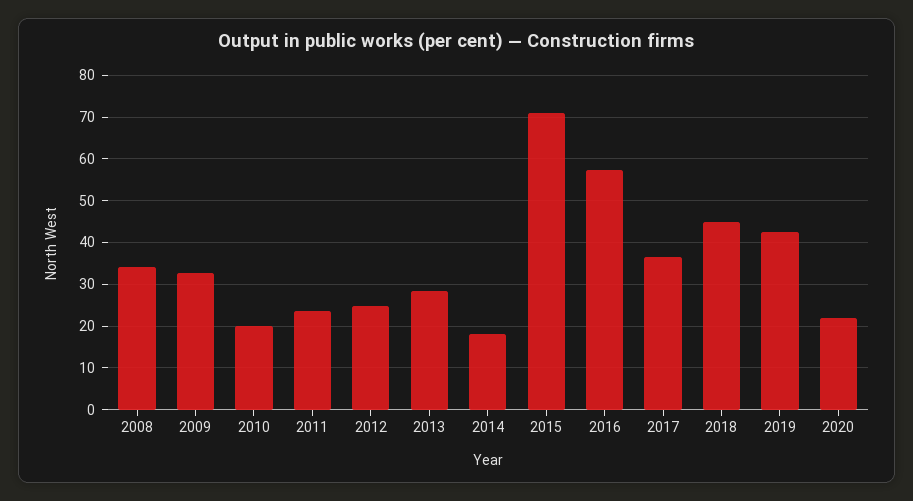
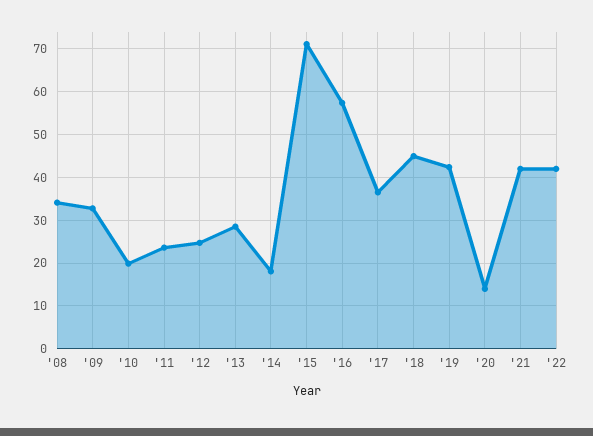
2020: 22 -> 14
'21: none -> 42
'22: none -> 42

